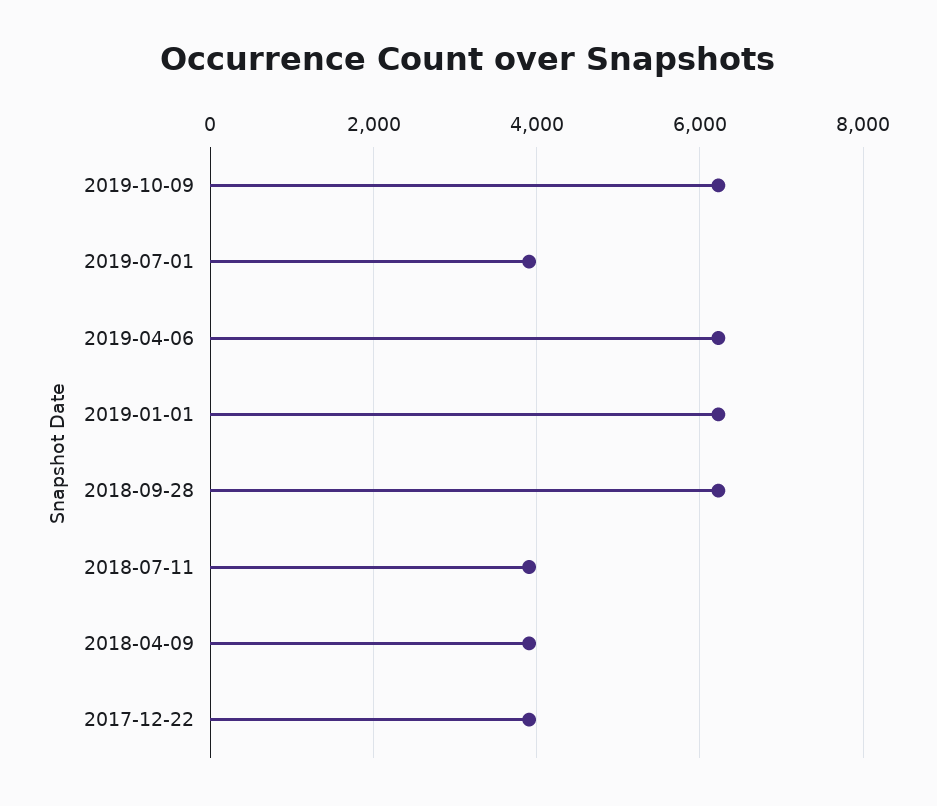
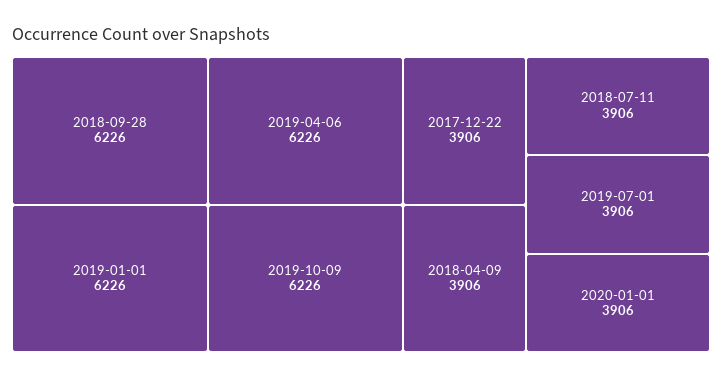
2020-01-01: none -> 3906

